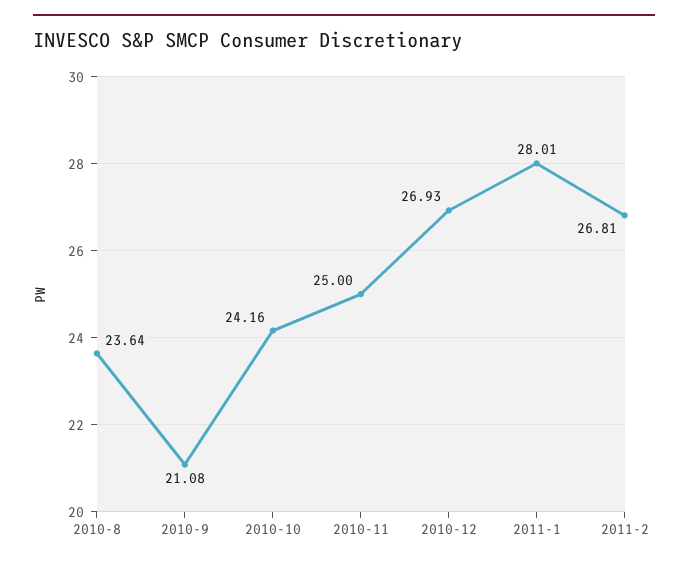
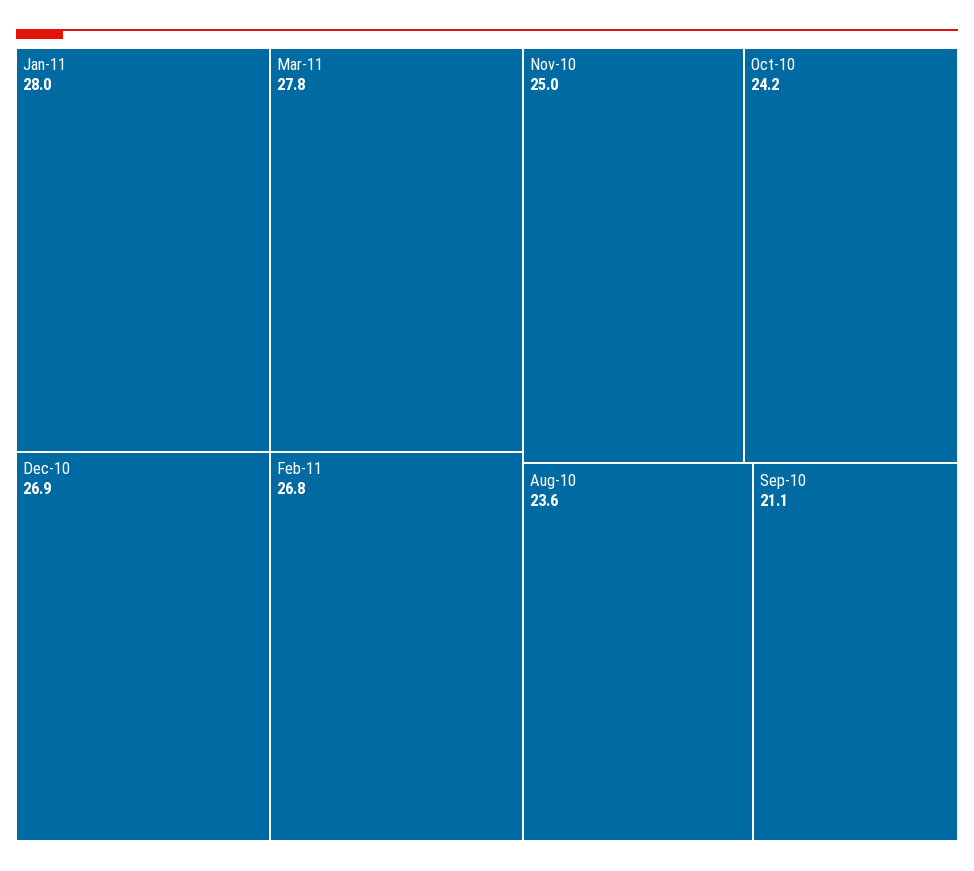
Mar-11: none -> 27.8

